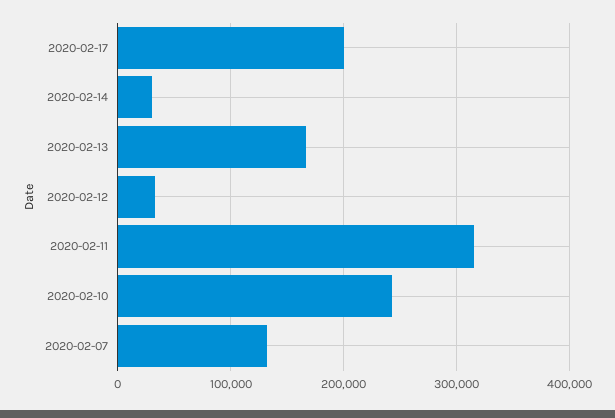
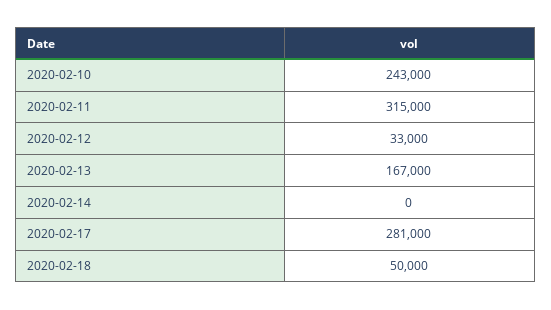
2020-02-17: 200000 -> 281000
2020-02-14: 30000 -> 0
2020-02-07: 130000 -> none
2020-02-18: none -> 50000

